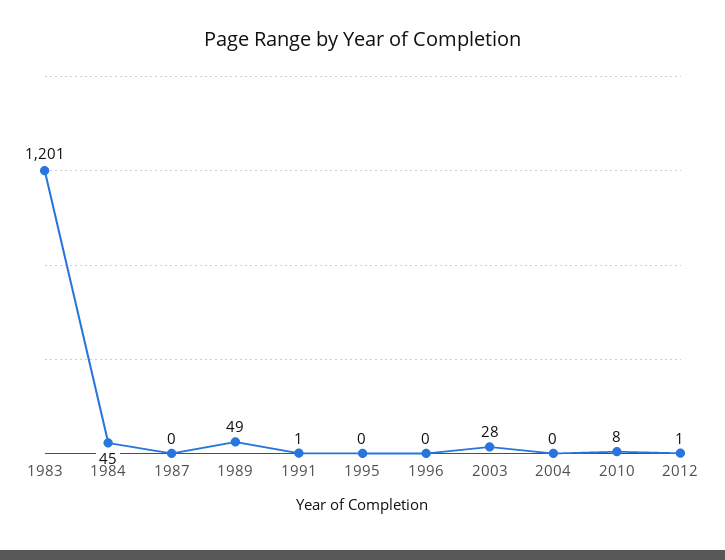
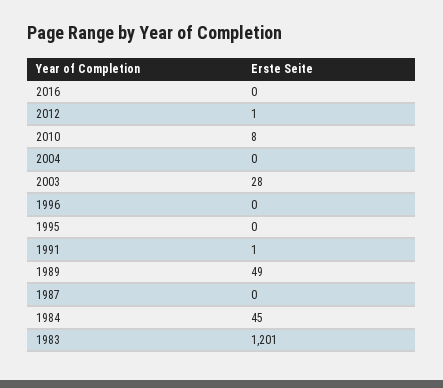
2016: none -> 0

